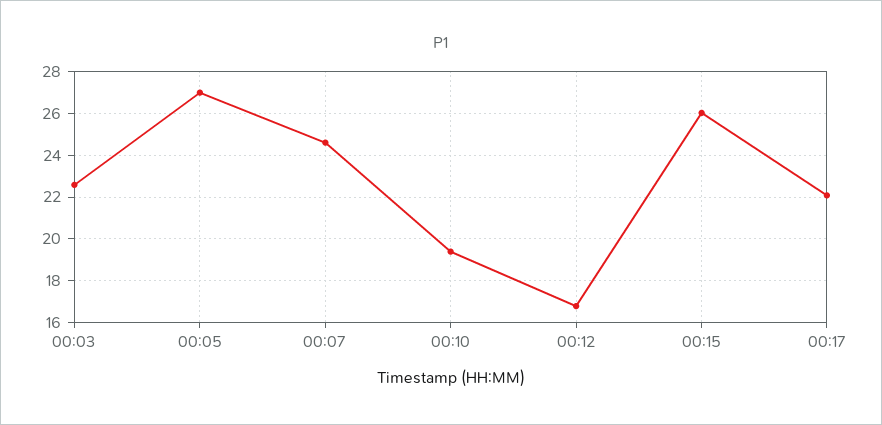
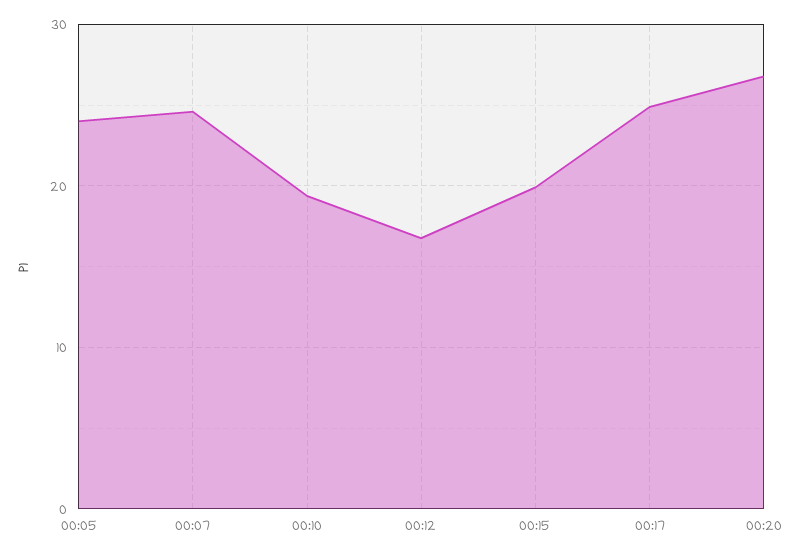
00:03: 22.5 -> none
00:05: 27 -> 24
00:15: 26 -> 20
00:17: 22 -> 25
00:20: none -> 27

